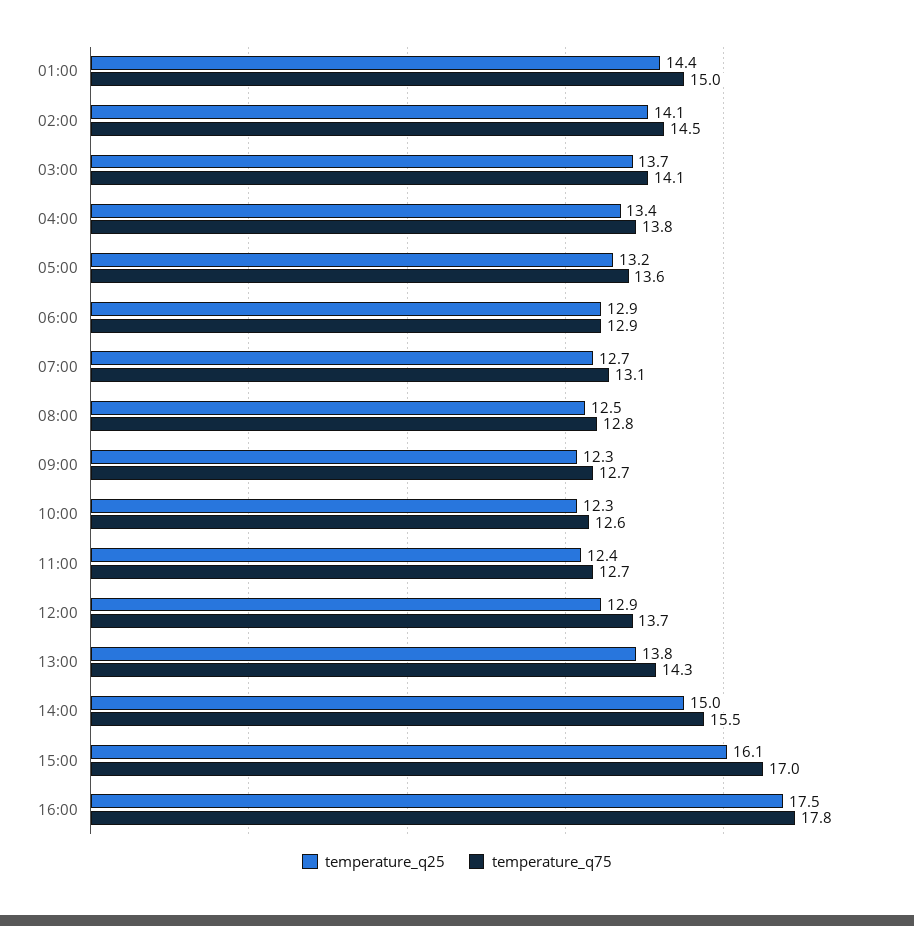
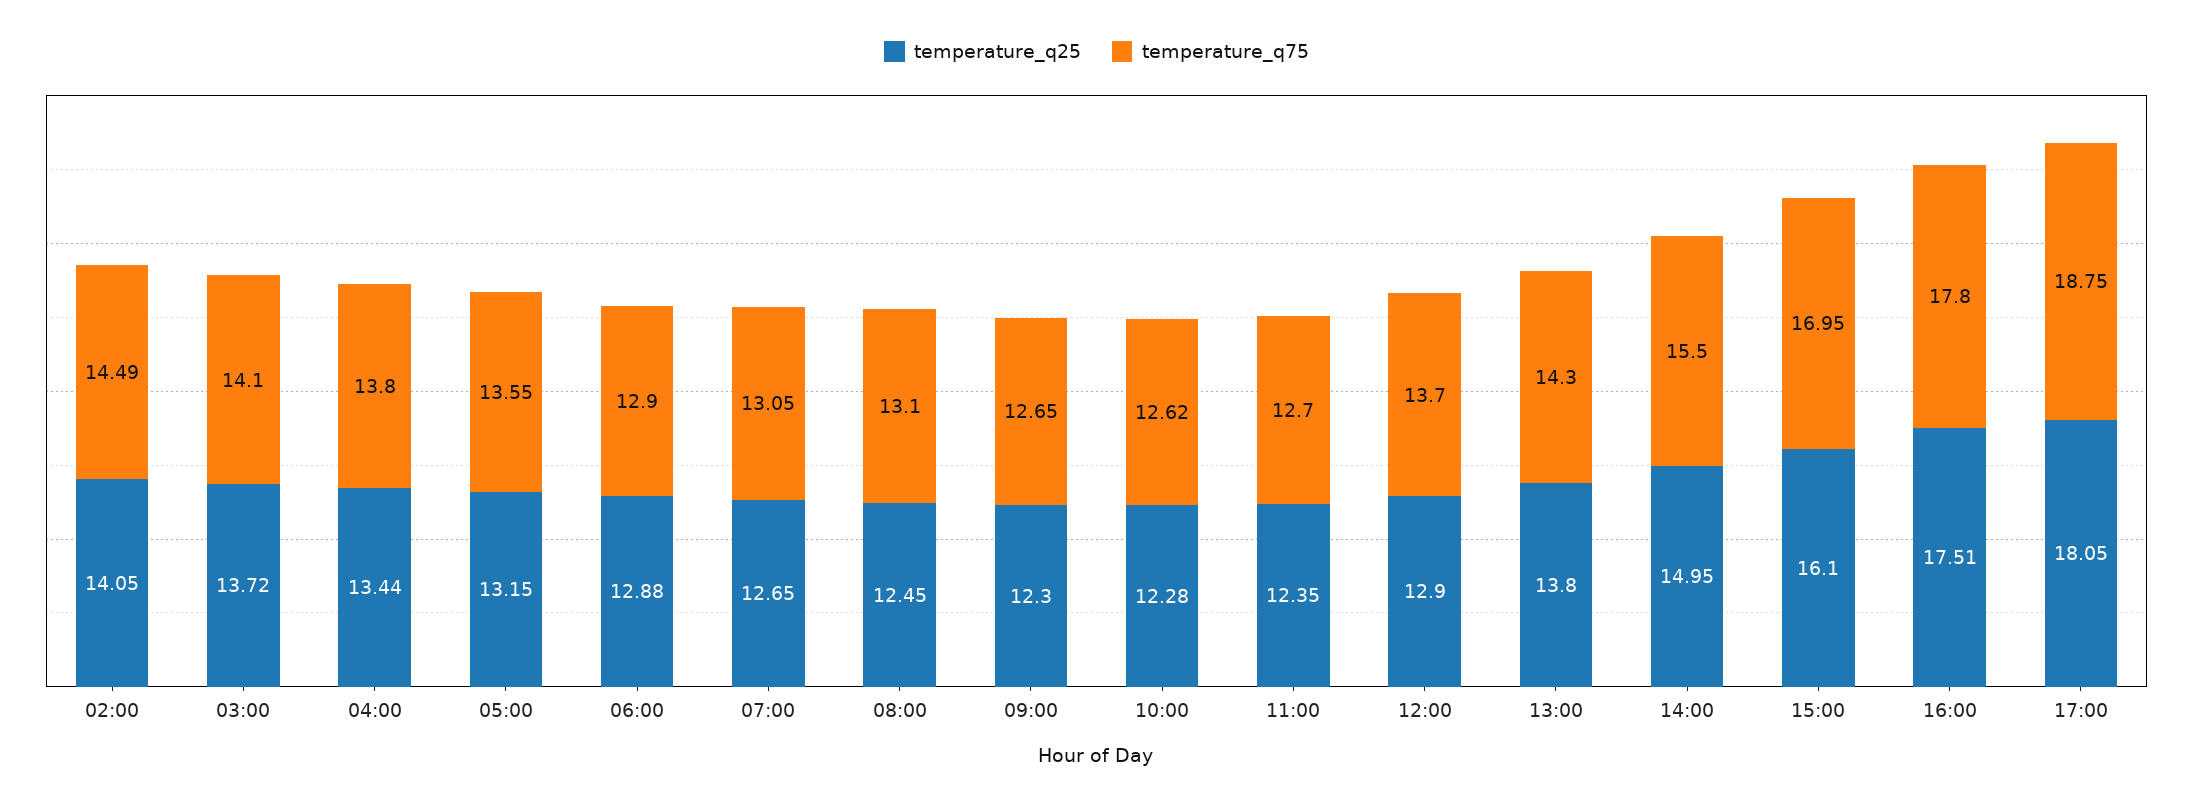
temperature_q25, 01:00: 14.4 -> none
temperature_q75, 01:00: 15 -> none
temperature_q75, 08:00: 12.8 -> 13.1
temperature_q25, 17:00: none -> 18.05
temperature_q75, 17:00: none -> 18.75

